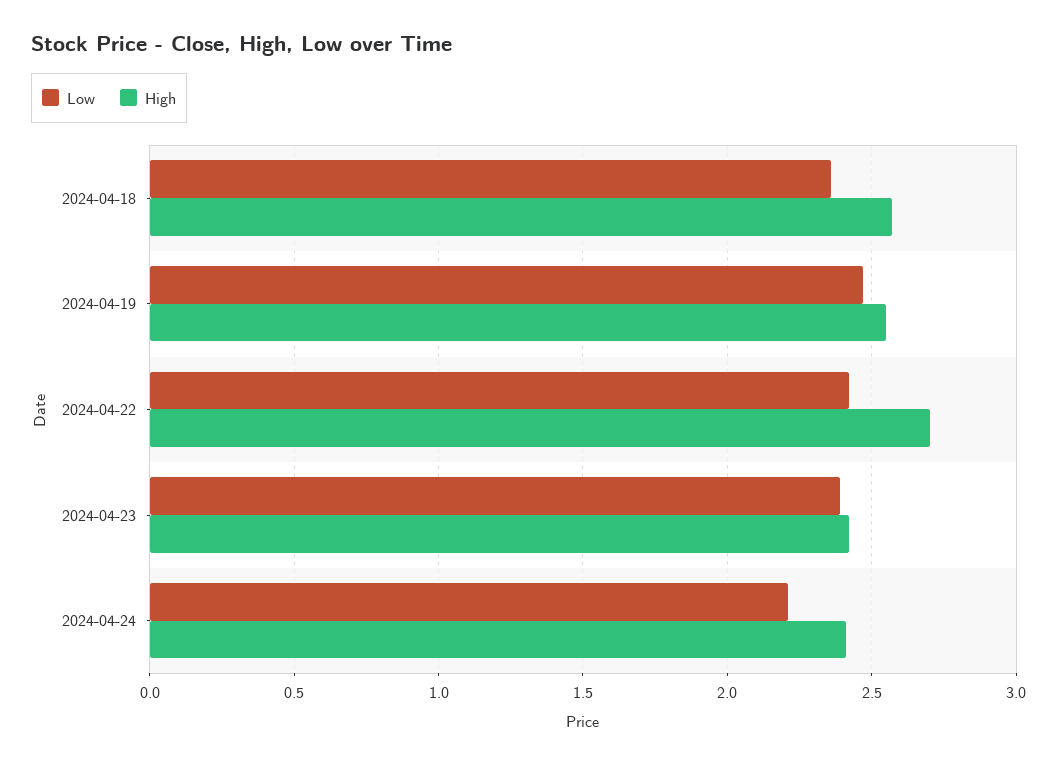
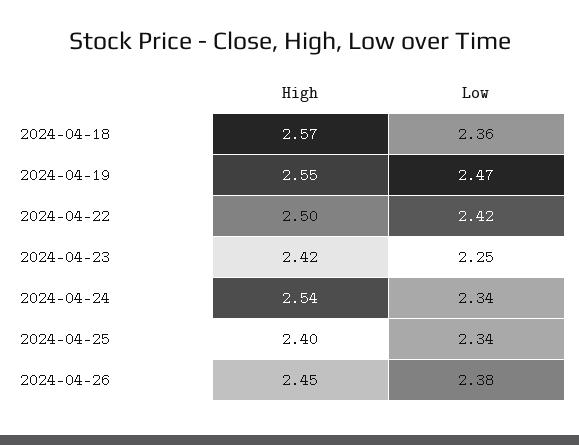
High, 2024-04-22: 2.7 -> 2.5
Low, 2024-04-23: 2.4 -> 2.25
Low, 2024-04-24: 2.2 -> 2.34
High, 2024-04-24: 2.4 -> 2.54
High, 2024-04-25: none -> 2.4
Low, 2024-04-25: none -> 2.34
High, 2024-04-26: none -> 2.45
Low, 2024-04-26: none -> 2.38

